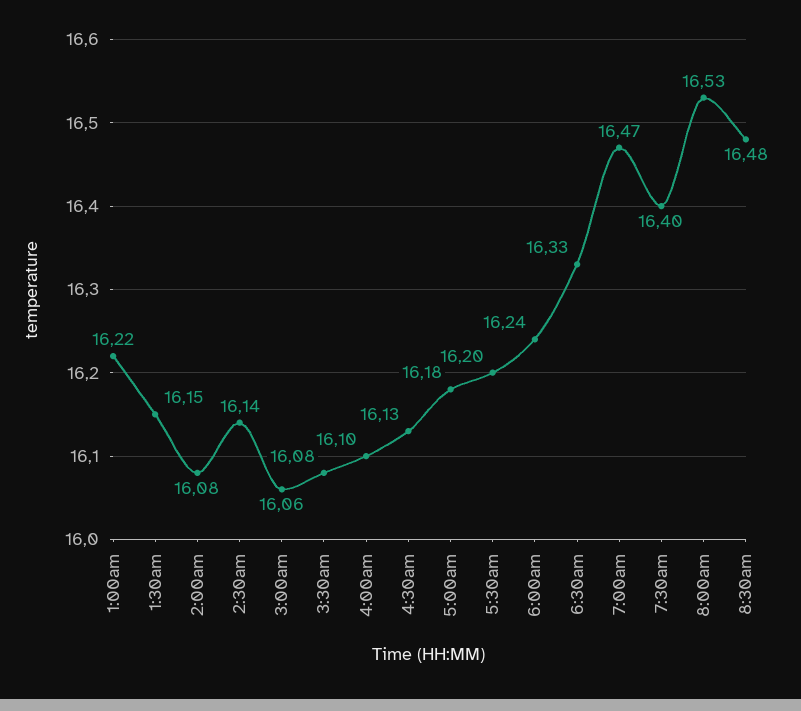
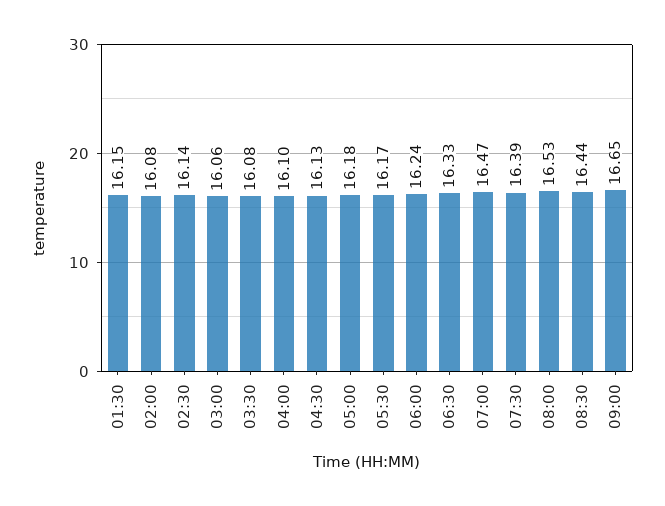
1:00am: 16.22 -> none
5:30am: 16.2 -> 16.17
7:30am: 16.4 -> 16.39
8:30am: 16.48 -> 16.44
09:00: none -> 16.65

